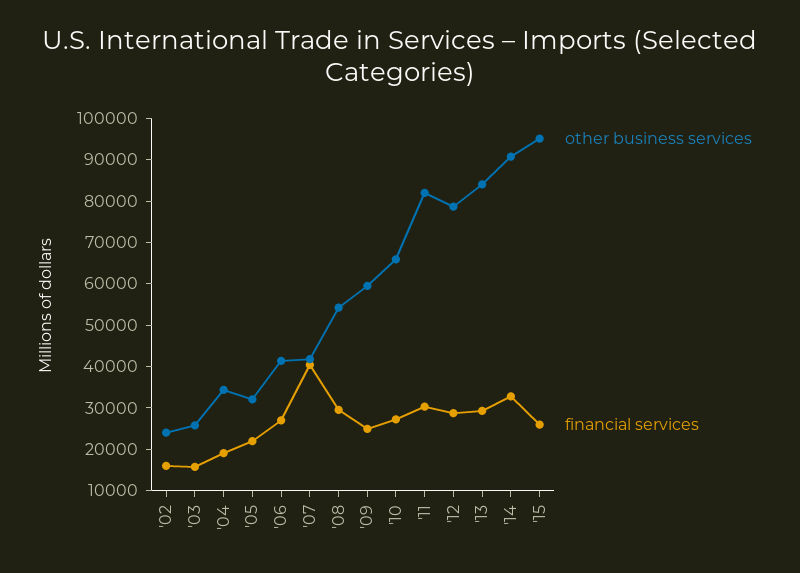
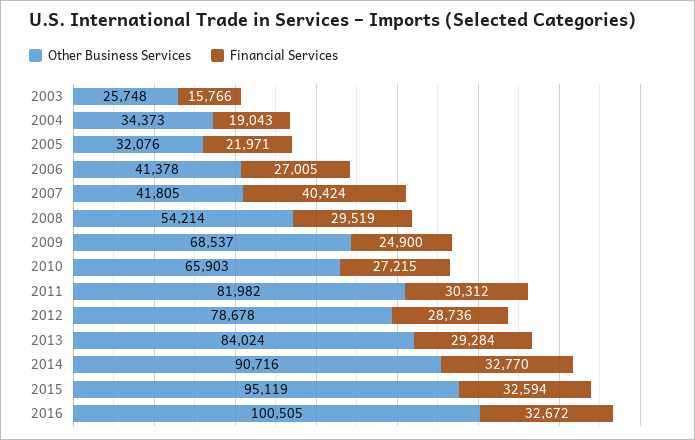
other business services, '02: 24000 -> none
financial services, '02: 16000 -> none
other business services, '09: 60000 -> 68537
financial services, '15: 26000 -> 32594
other business services, 2016: none -> 100505
financial services, 2016: none -> 32672

